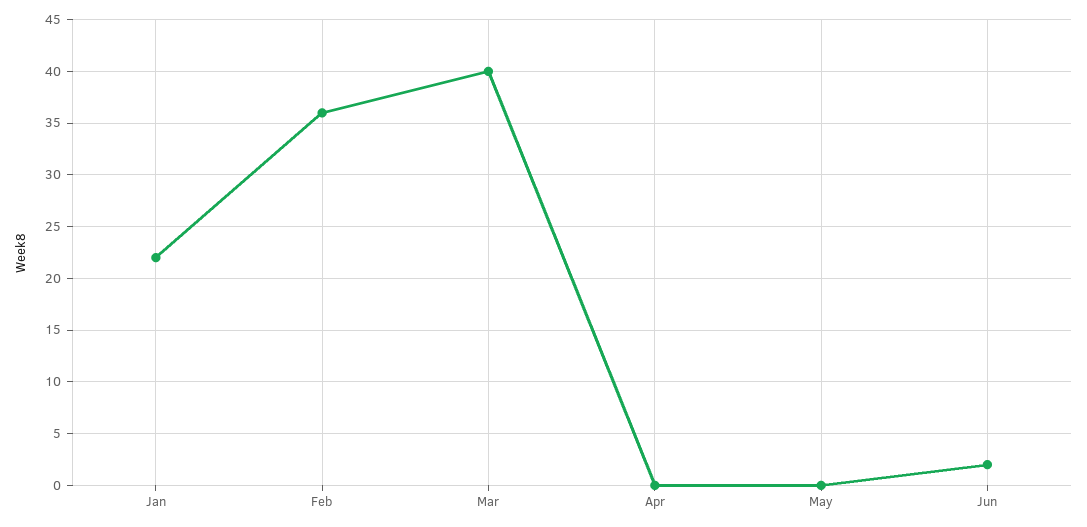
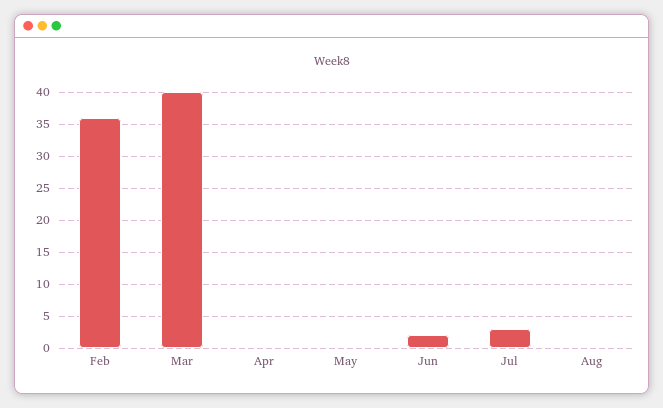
Jan: 22 -> none
Jul: none -> 3
Aug: none -> 0

